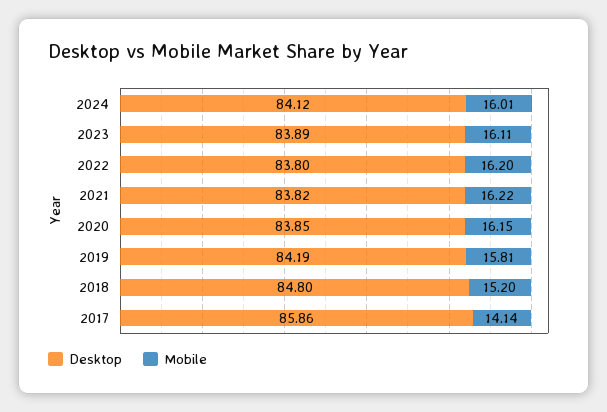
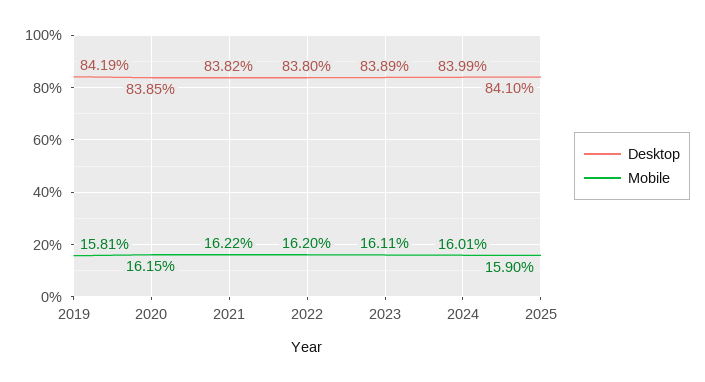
Desktop, 2024: 84.12 -> 83.99
Desktop, 2018: 84.8 -> none
Mobile, 2018: 15.2 -> none
Desktop, 2017: 85.86 -> none
Mobile, 2017: 14.14 -> none
Desktop, 2025: none -> 84.1
Mobile, 2025: none -> 15.9

